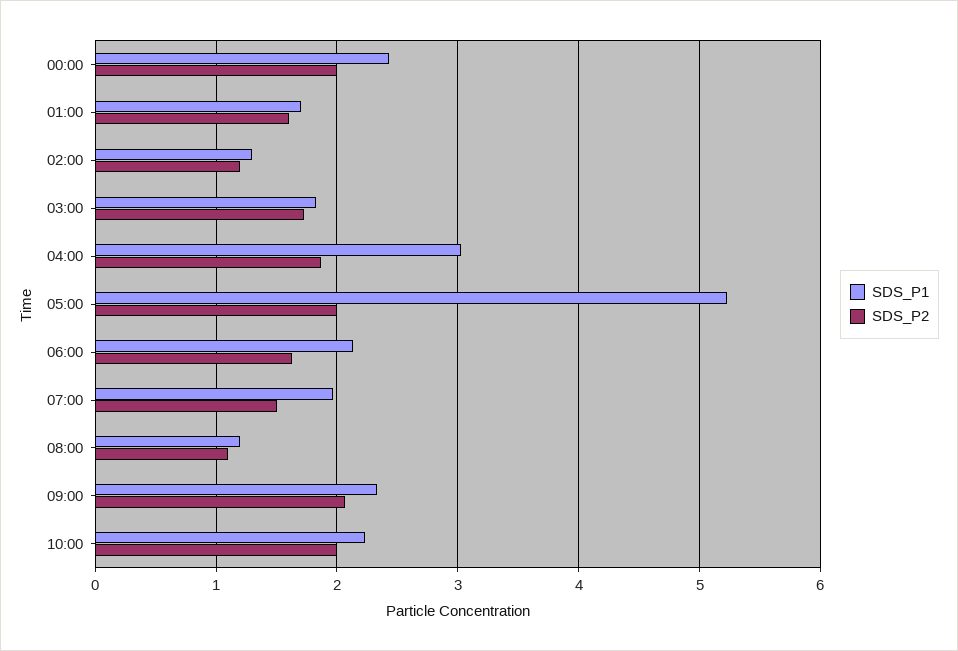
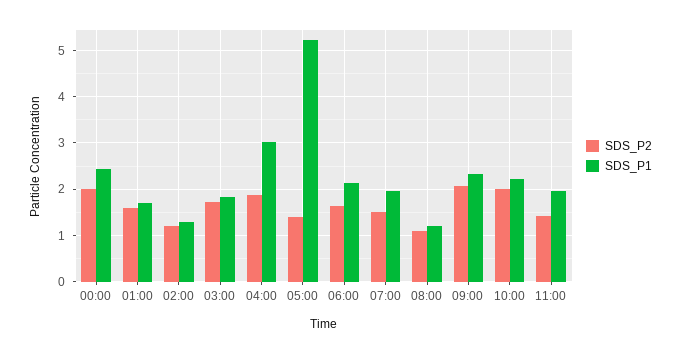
SDS_P2, 05:00: 2 -> 1.4
SDS_P2, 11:00: none -> 1.4
SDS_P1, 11:00: none -> 2

